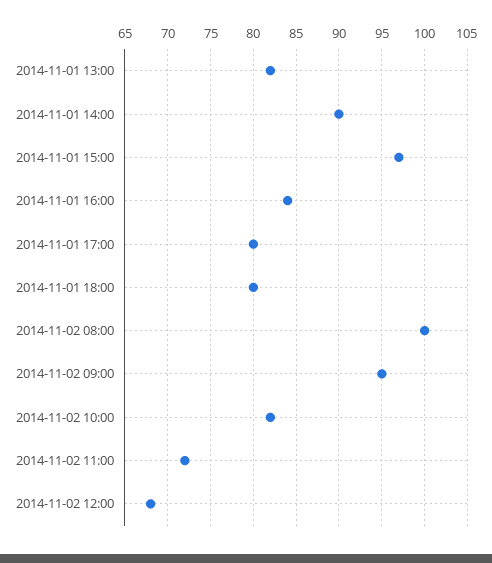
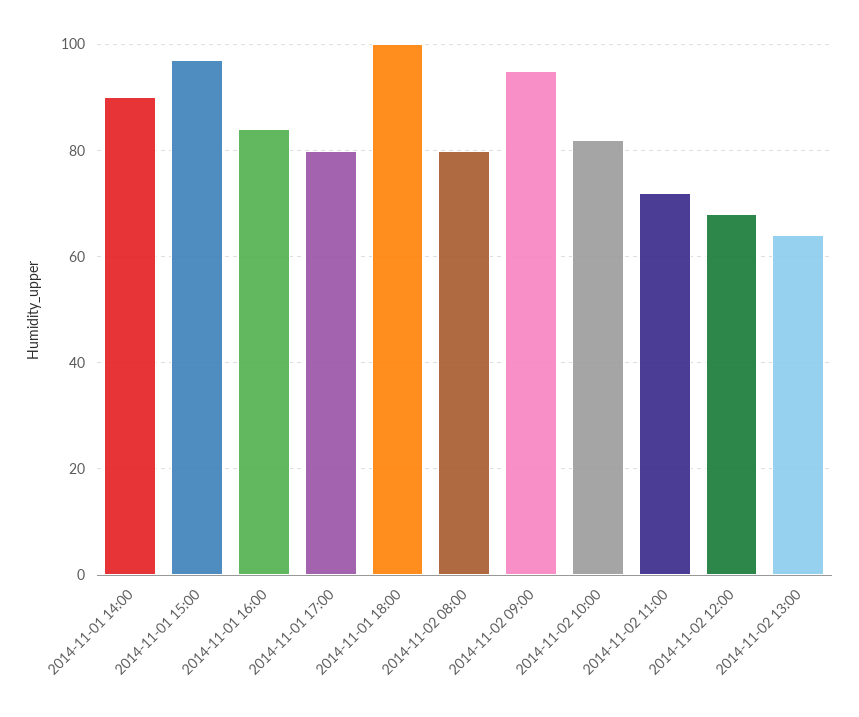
2014-11-01 13:00: 82 -> none
2014-11-01 18:00: 80 -> 100
2014-11-02 08:00: 100 -> 80
2014-11-02 13:00: none -> 65

